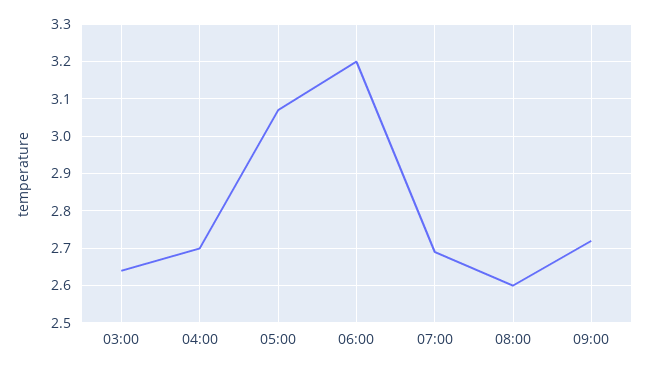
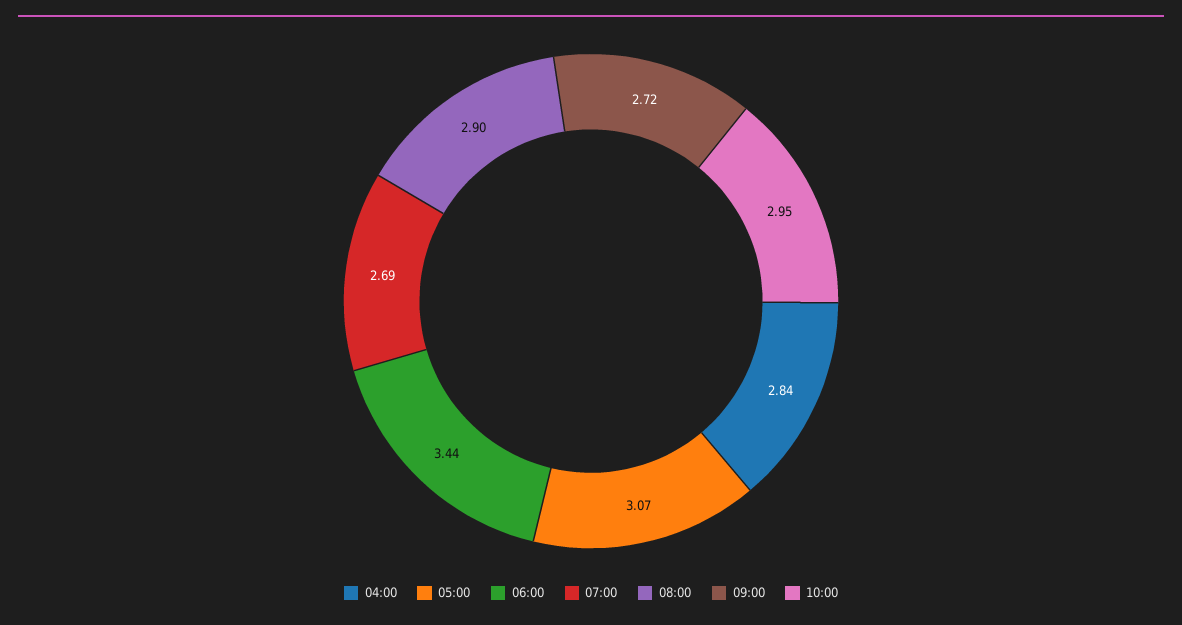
03:00: 2.65 -> none
04:00: 2.7 -> 2.84
06:00: 3.2 -> 3.44
08:00: 2.6 -> 2.9
10:00: none -> 2.95

